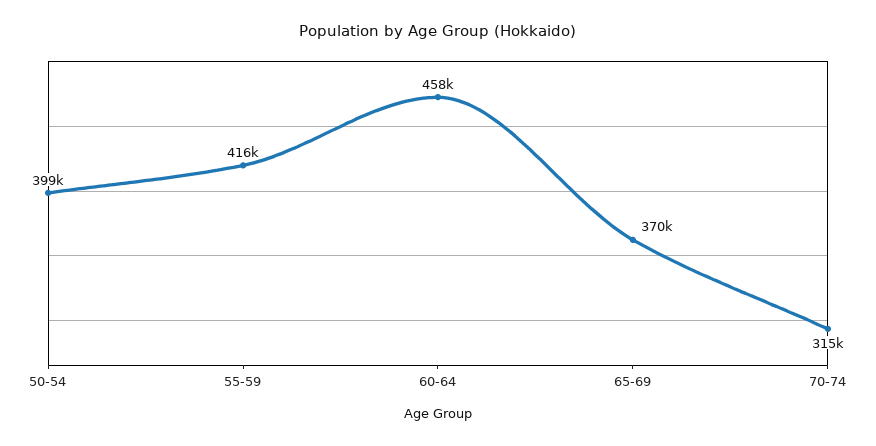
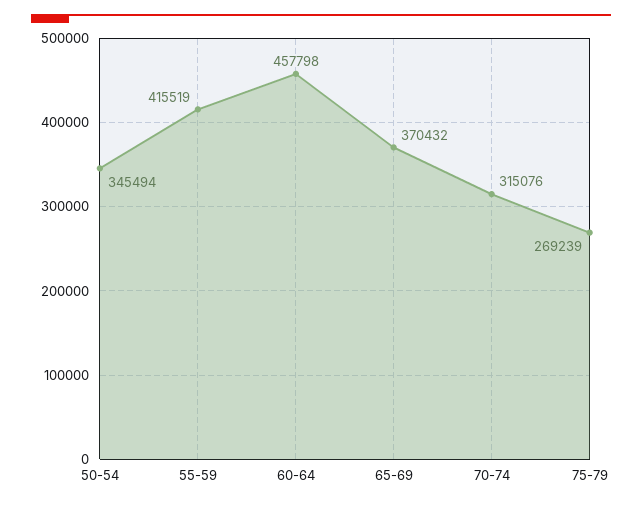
50-54: 399000 -> 345494
75-79: none -> 269239

